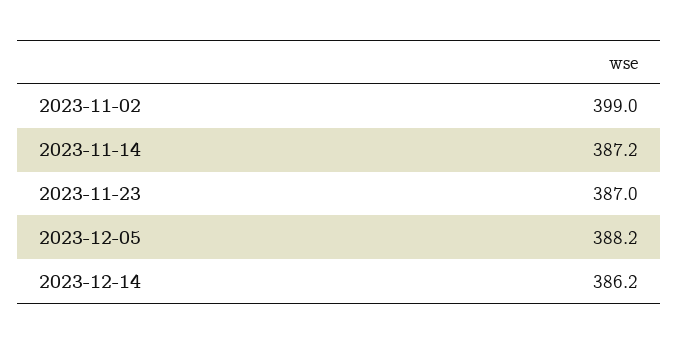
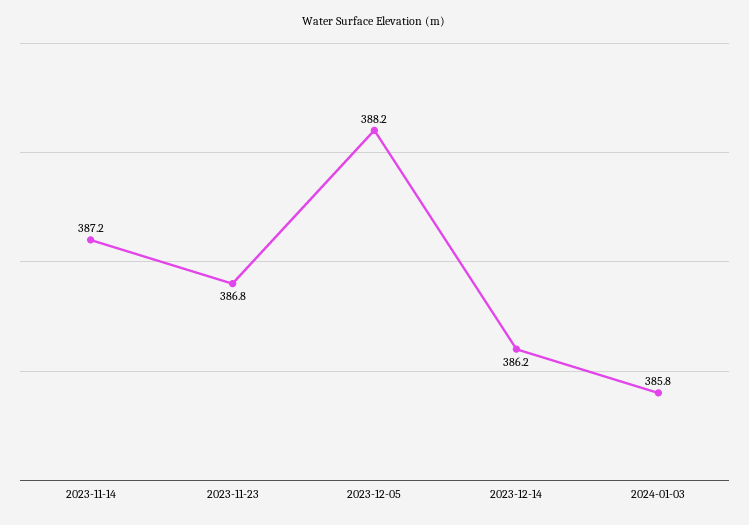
2023-11-02: 399 -> none
2023-11-23: 387 -> 386.8
2024-01-03: none -> 385.8

